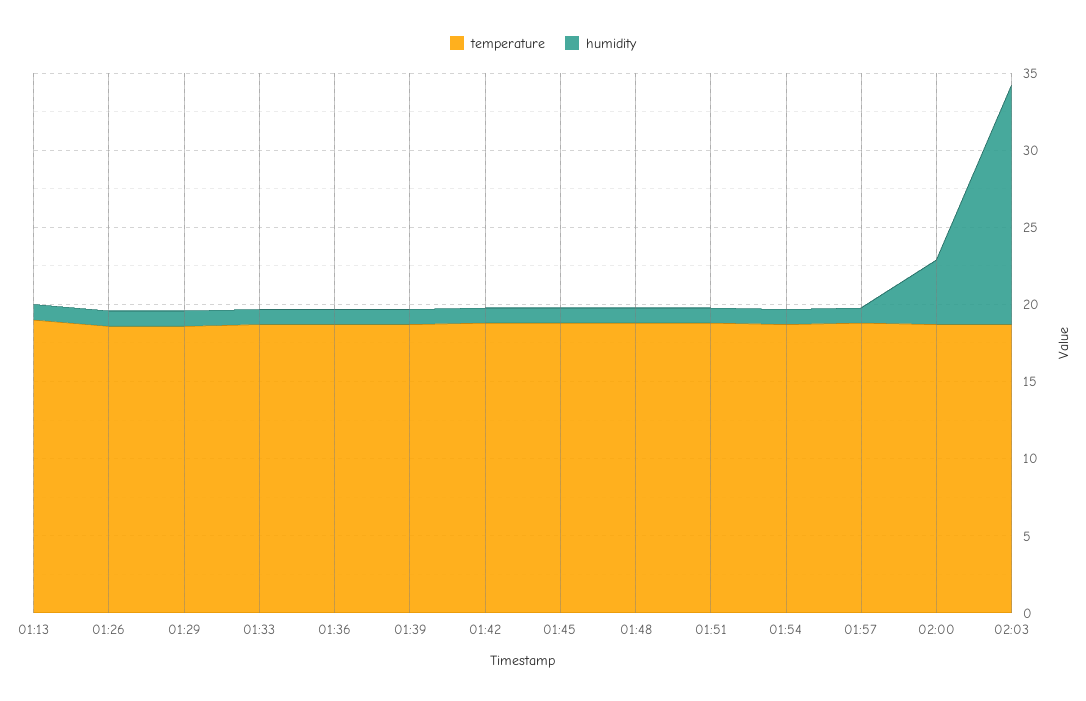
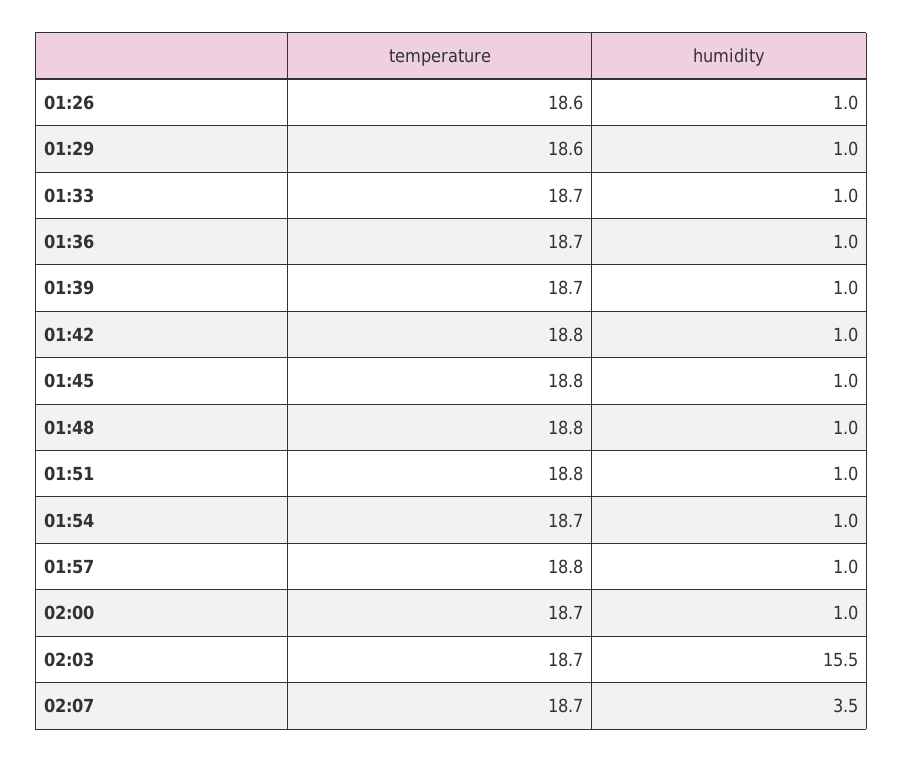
temperature, 01:13: 19 -> none
humidity, 01:13: 1 -> none
humidity, 02:00: 4 -> 1
temperature, 02:07: none -> 18.7
humidity, 02:07: none -> 3.5

